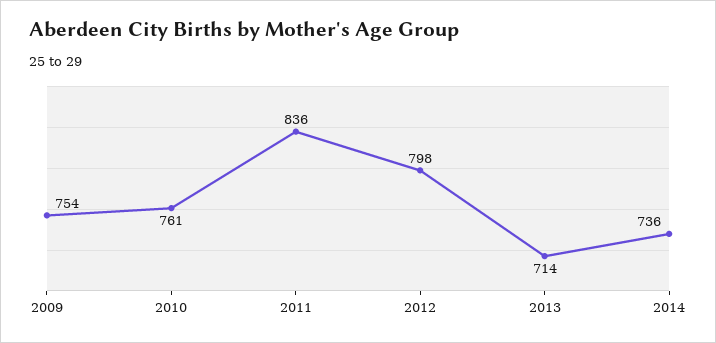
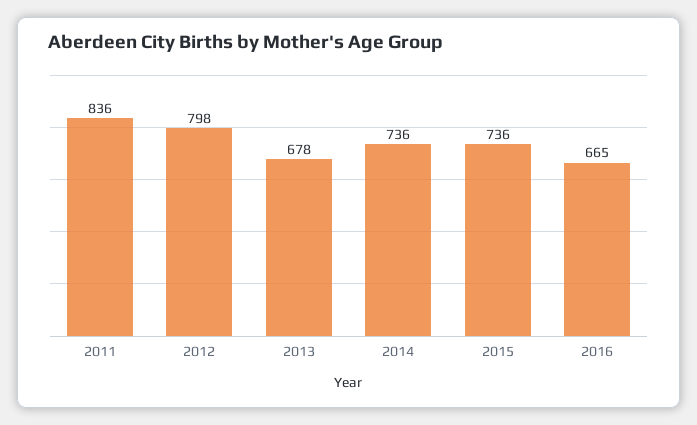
2009: 754 -> none
2010: 761 -> none
2013: 714 -> 678
2015: none -> 736
2016: none -> 665

